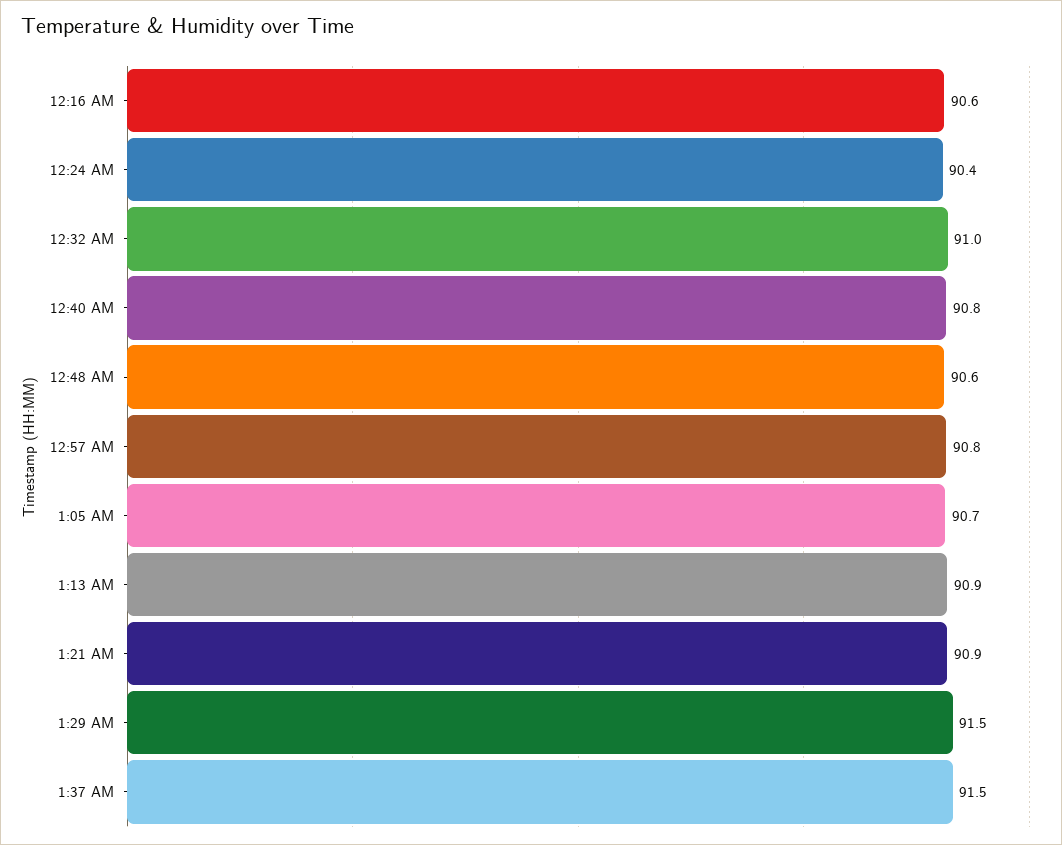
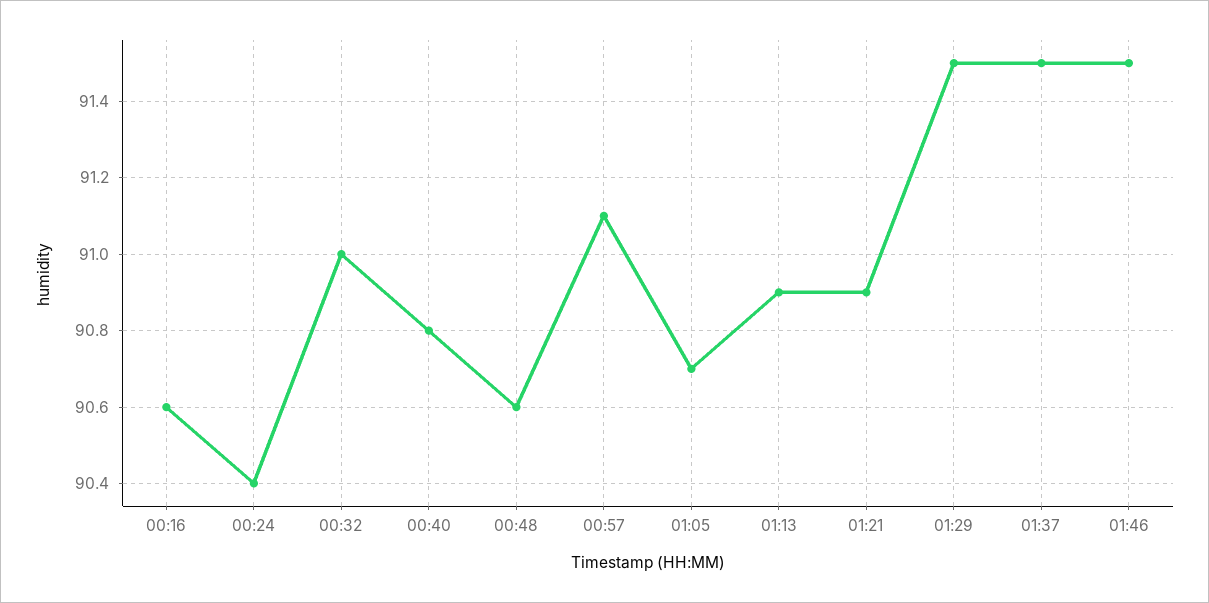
12:57 AM: 90.8 -> 91.1
01:46: none -> 91.5

